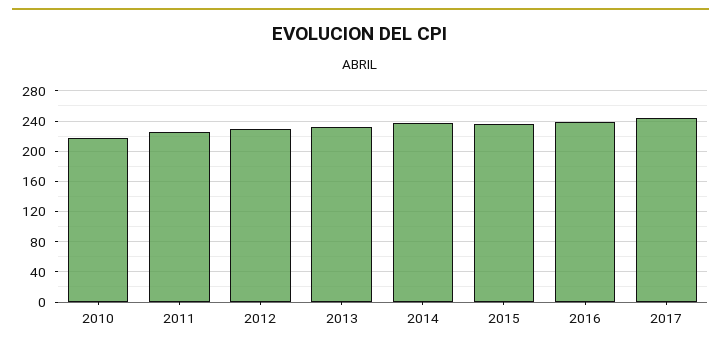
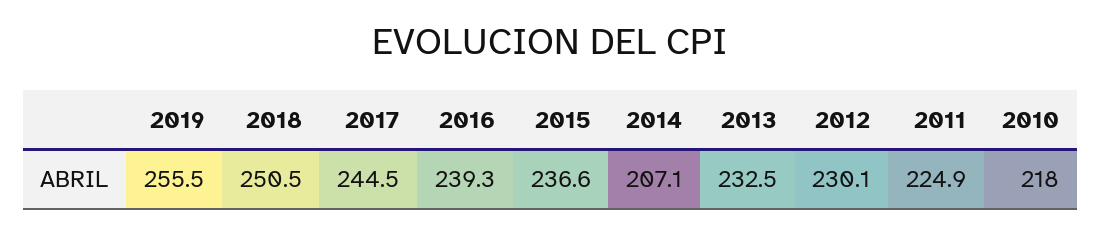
2014: 240 -> 207.1
2019: none -> 255.5
2018: none -> 250.5

